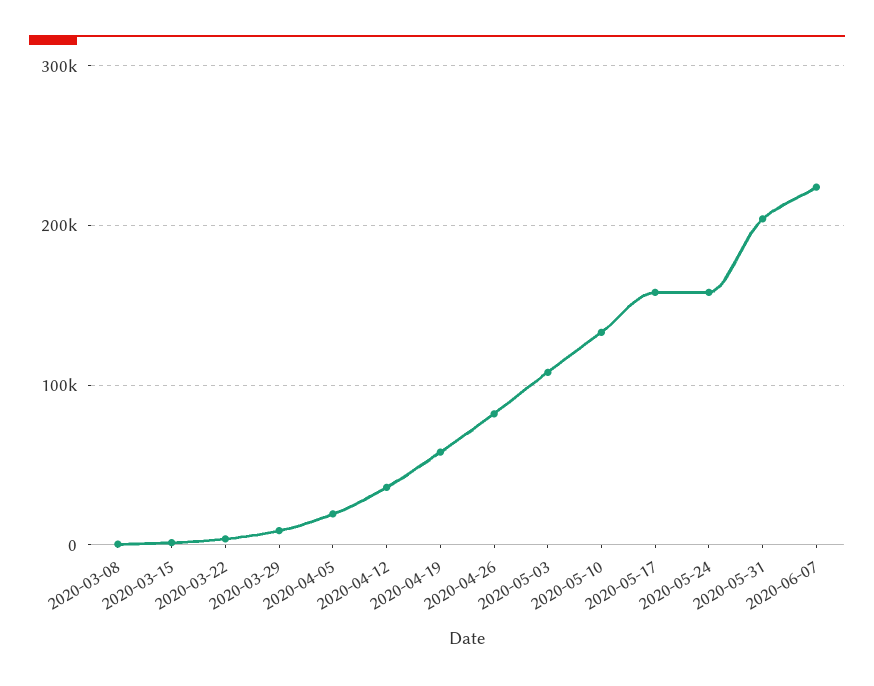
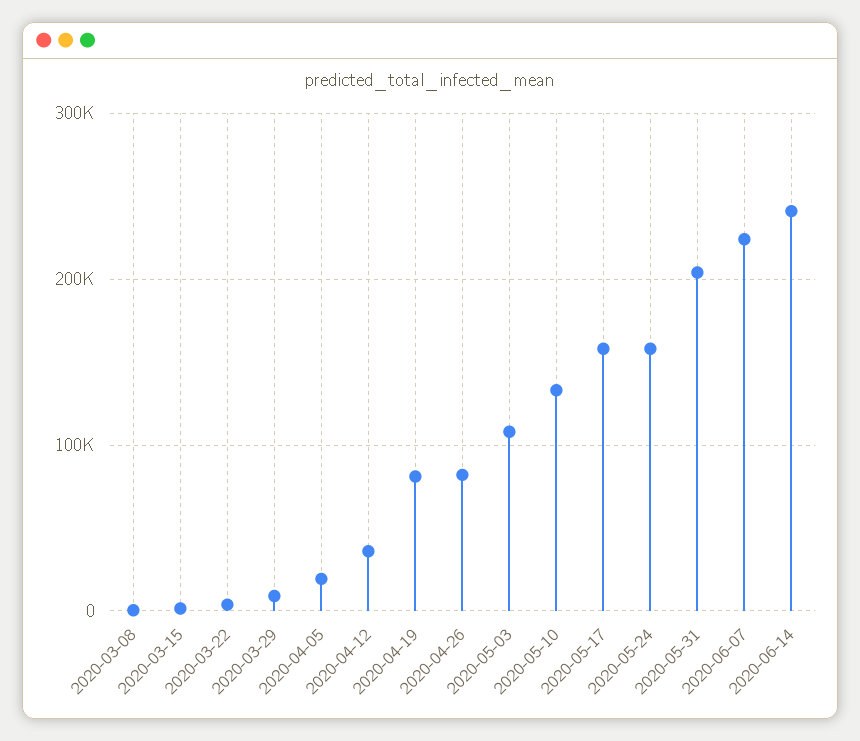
2020-04-19: 60000 -> 80000
2020-06-14: none -> 240000

